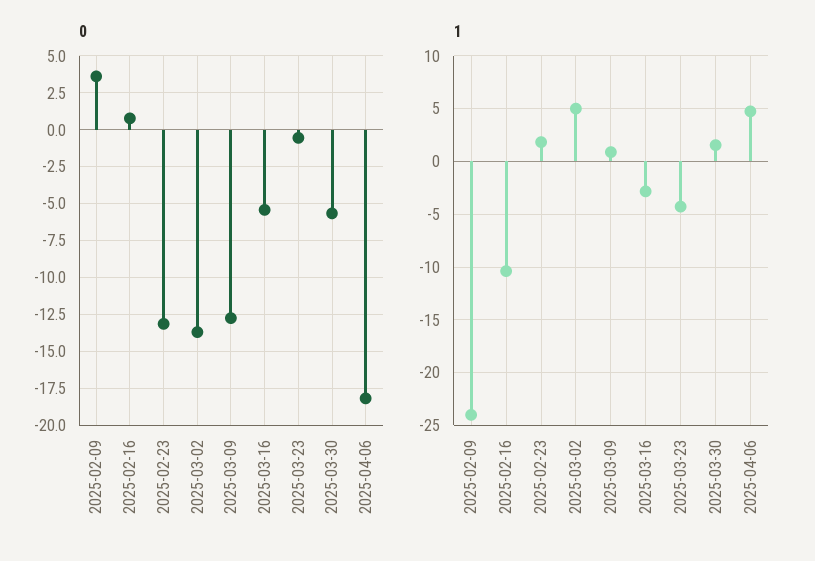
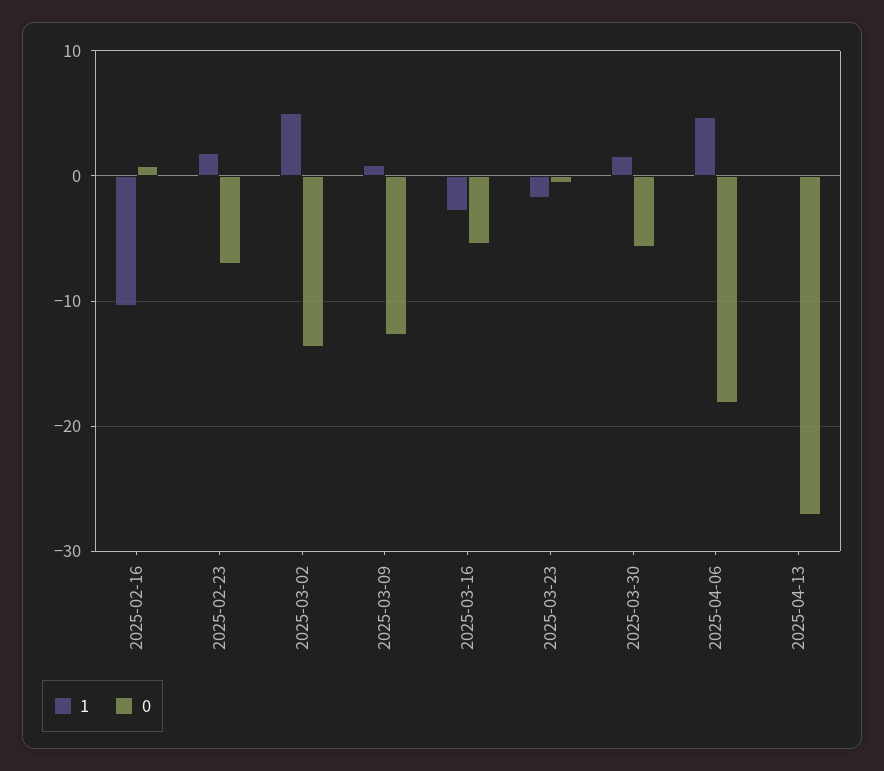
0, 2025-02-09: 3.5 -> none
0, 2025-02-23: -13 -> -7
1, 2025-02-09: -24 -> none
1, 2025-03-23: -4 -> -2
1, 2025-04-13: none -> 0
0, 2025-04-13: none -> -27

